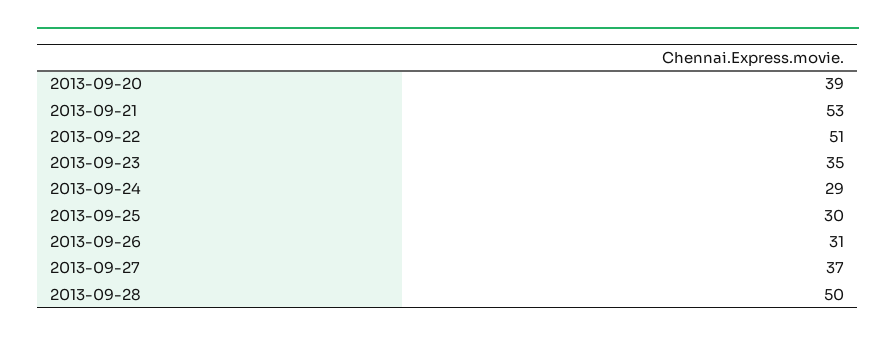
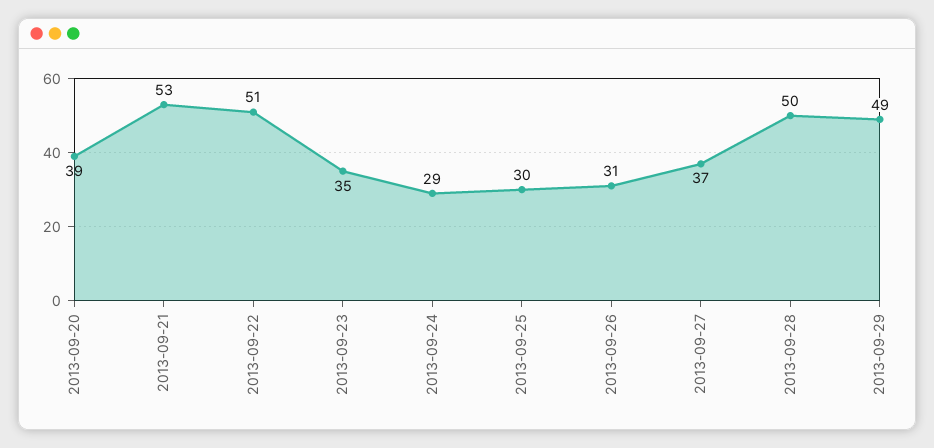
2013-09-29: none -> 49

